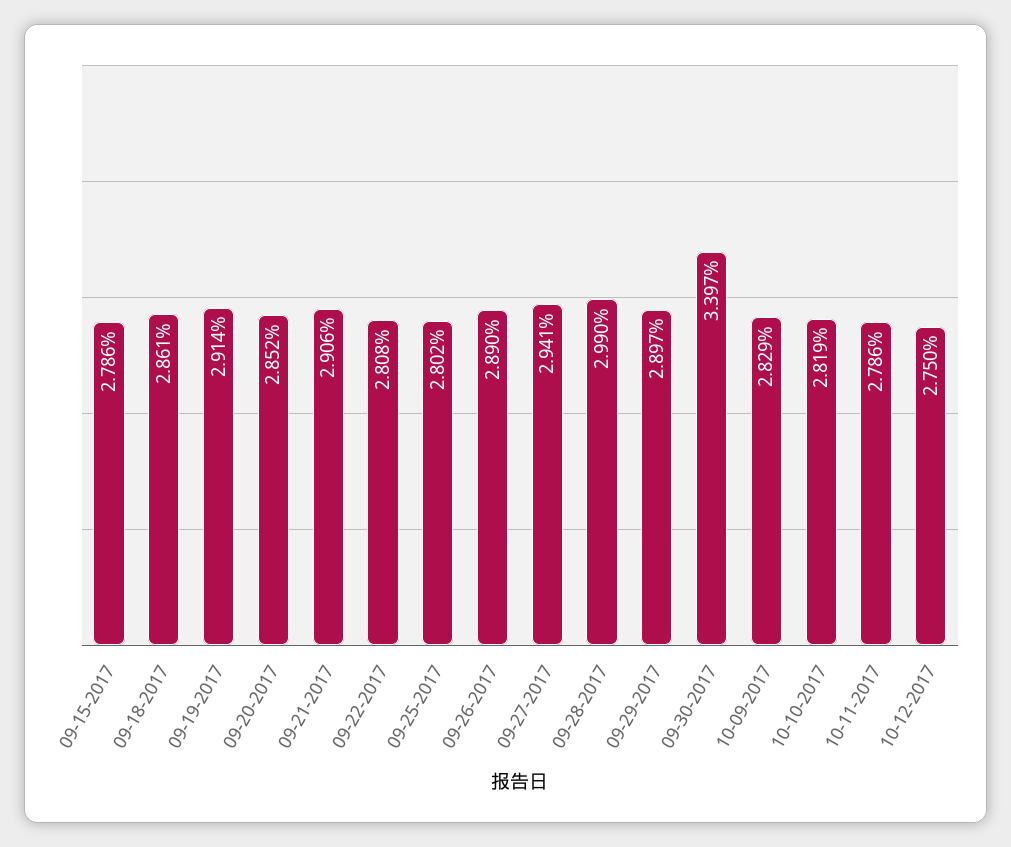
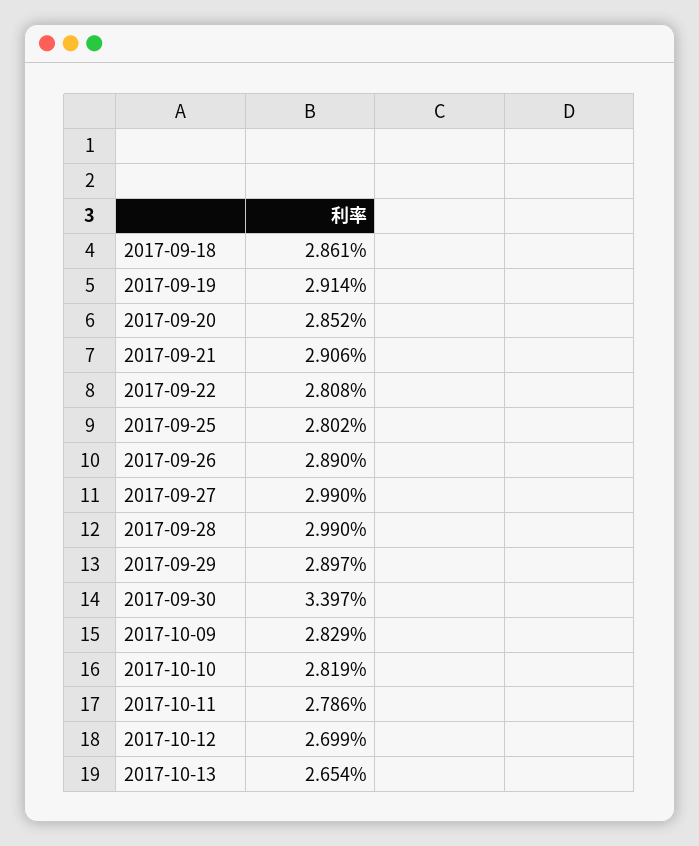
09-15-2017: 2.786 -> none
09-27-2017: 2.941 -> 2.99
10-12-2017: 2.75 -> 2.699
2017-10-13: none -> 2.654

